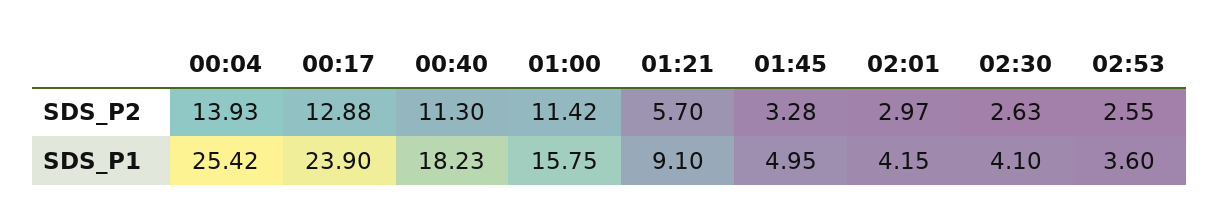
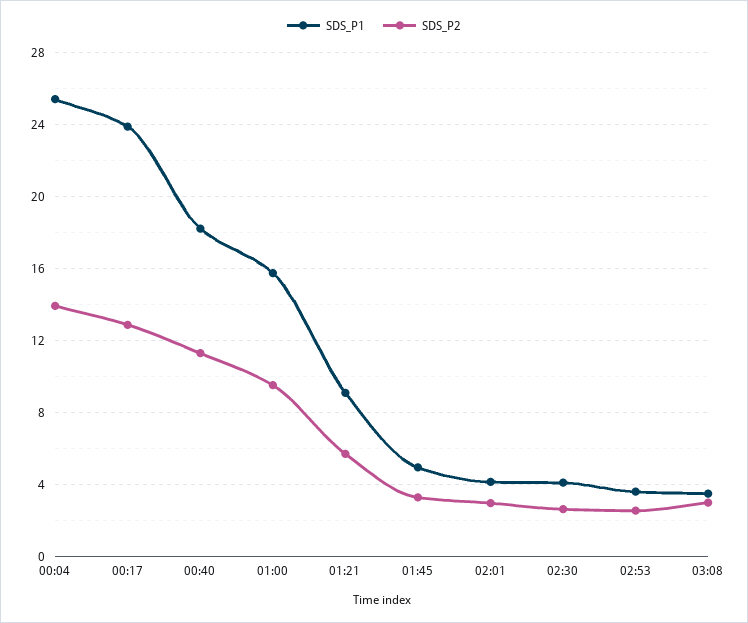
SDS_P2, 01:00: 11.42 -> 9.5
SDS_P1, 03:08: none -> 3.5
SDS_P2, 03:08: none -> 3

